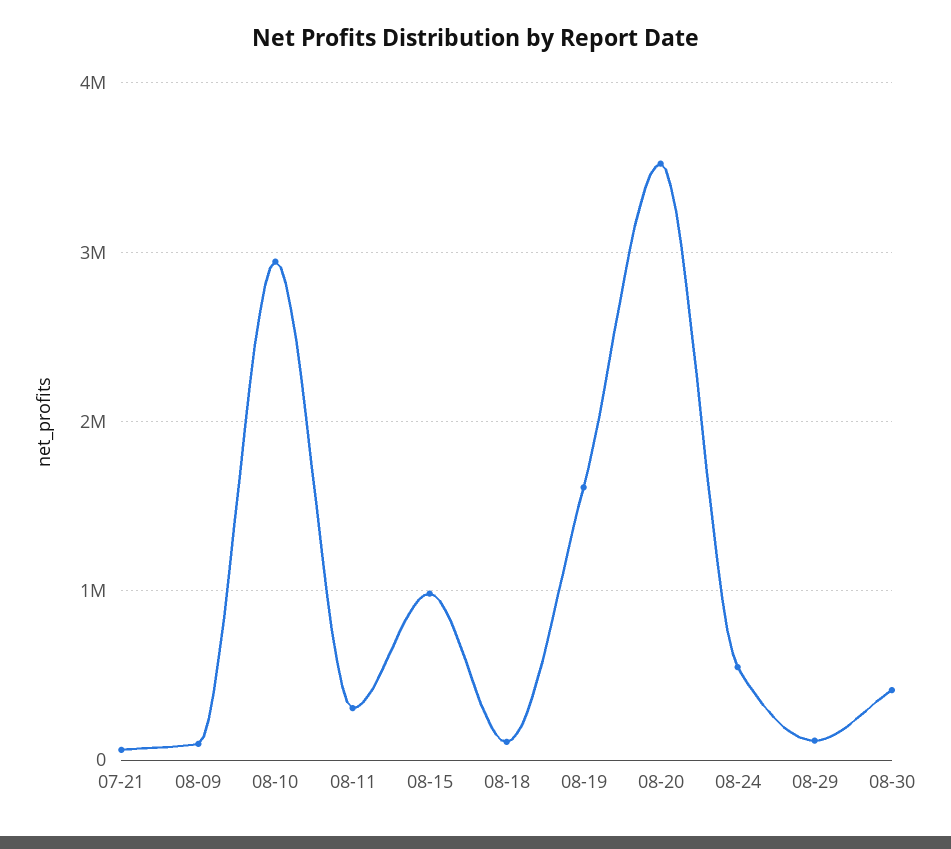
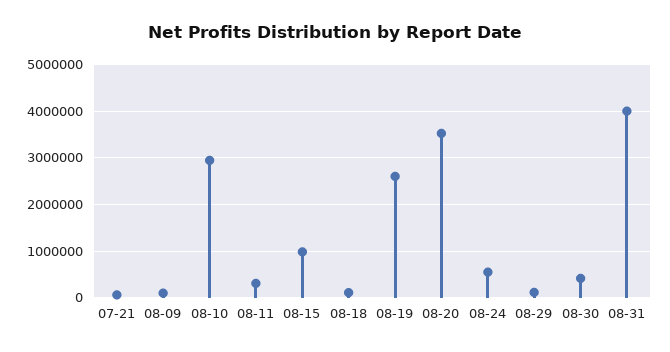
08-19: 1600000 -> 2600000
08-31: none -> 4000000

